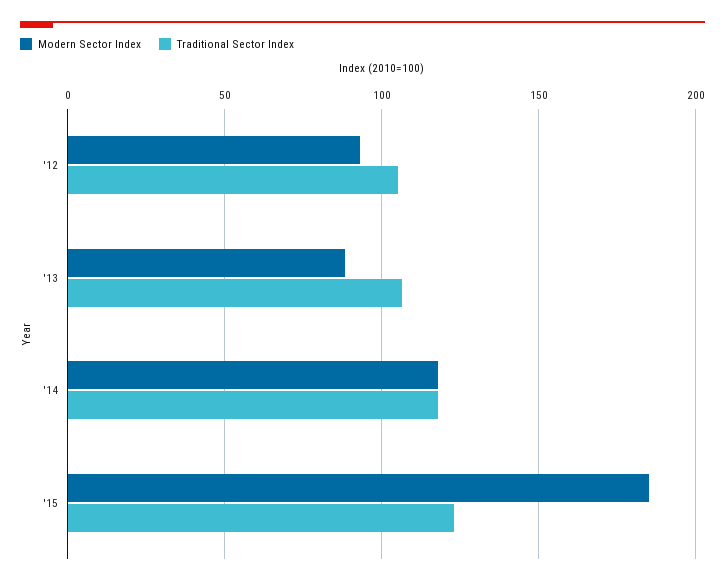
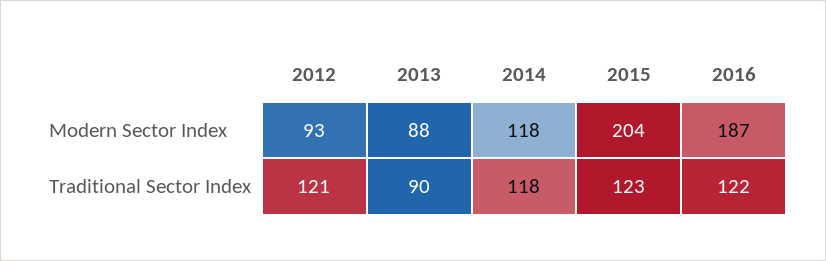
Traditional Sector Index, '12: 105 -> 121
Traditional Sector Index, '13: 105 -> 90
Modern Sector Index, '15: 185 -> 204
Modern Sector Index, 2016: none -> 187
Traditional Sector Index, 2016: none -> 122

